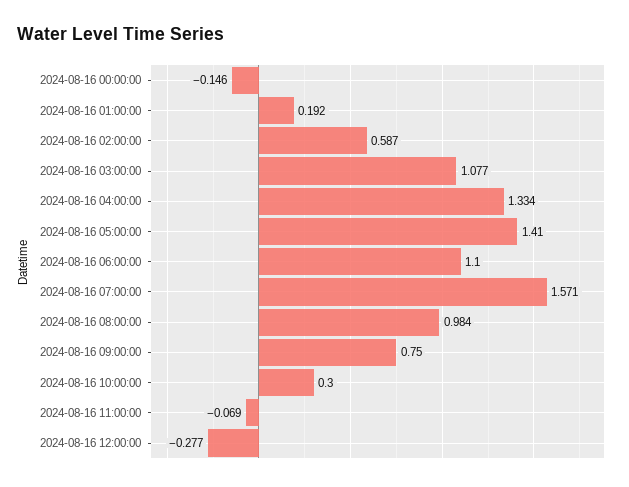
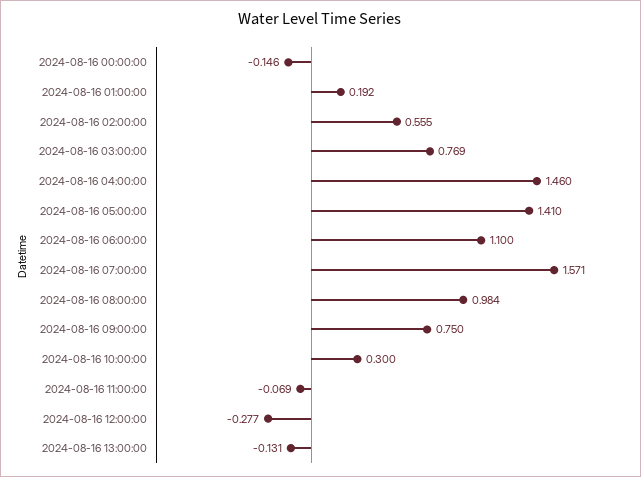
2024-08-16 02:00:00: 0.587 -> 0.555
2024-08-16 03:00:00: 1.077 -> 0.769
2024-08-16 04:00:00: 1.334 -> 1.46
2024-08-16 13:00:00: none -> -0.131

